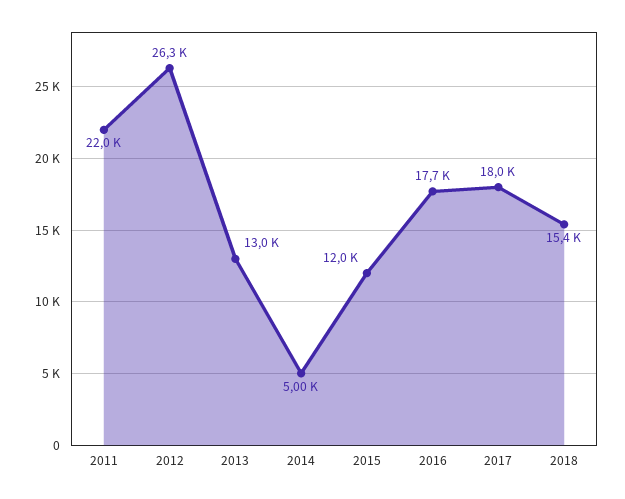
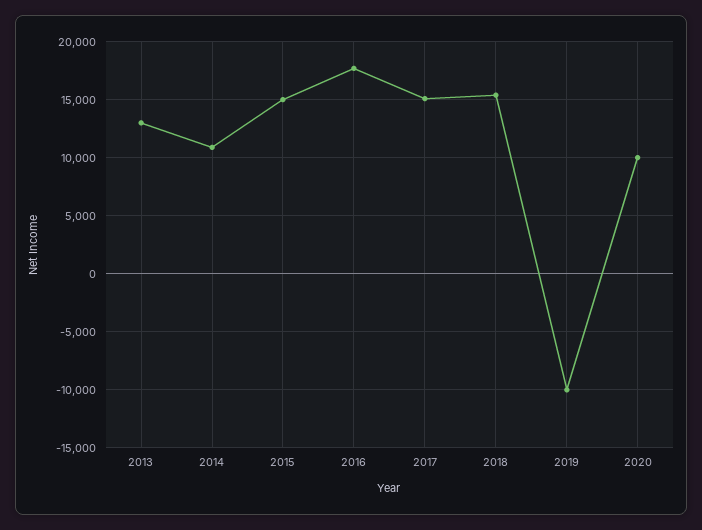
2011: 22000 -> none
2012: 26300 -> none
2014: 5000 -> 11000
2015: 12000 -> 15000
2017: 18000 -> 15000
2019: none -> -10000
2020: none -> 10000

